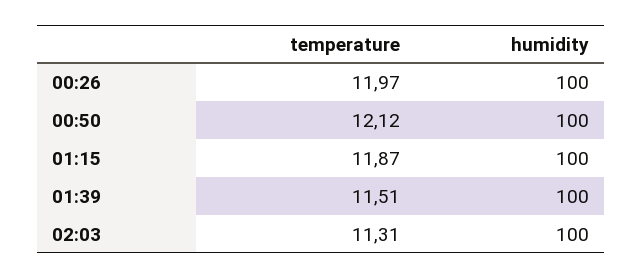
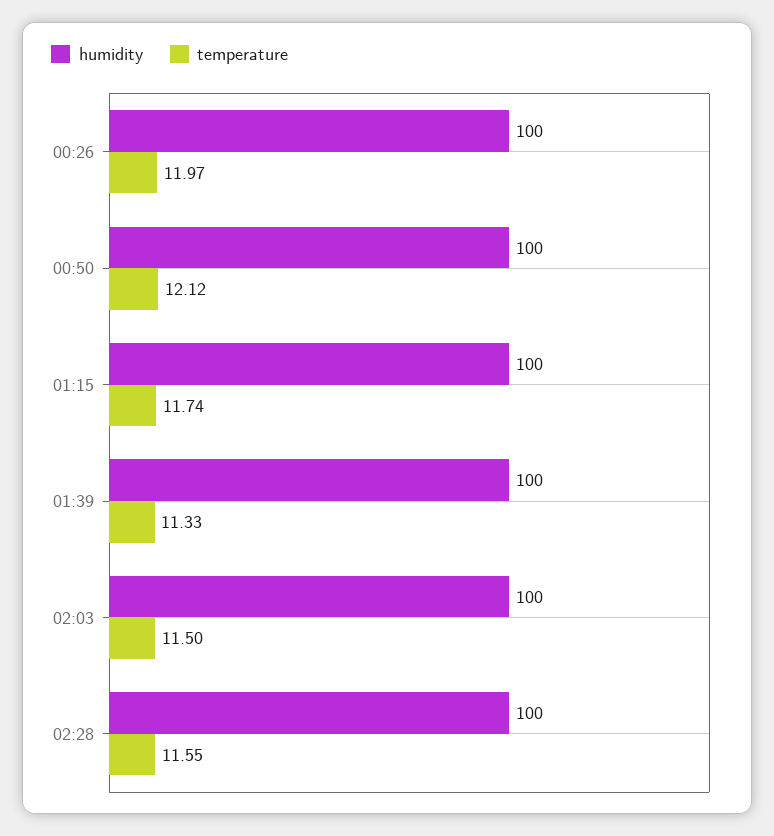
temperature, 01:15: 11.87 -> 11.74
temperature, 01:39: 11.51 -> 11.33
temperature, 02:03: 11.31 -> 11.5
humidity, 02:28: none -> 100
temperature, 02:28: none -> 11.55

